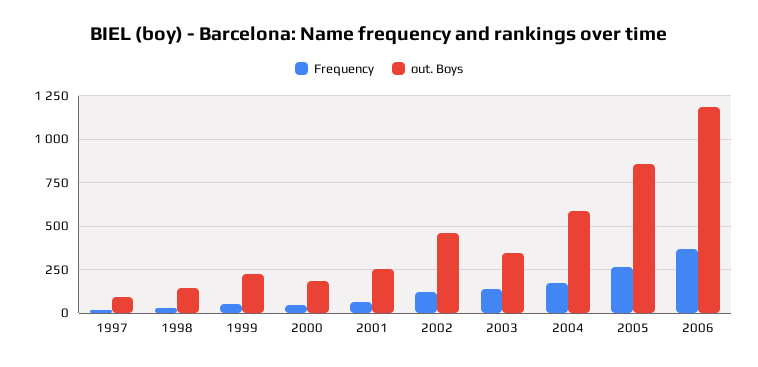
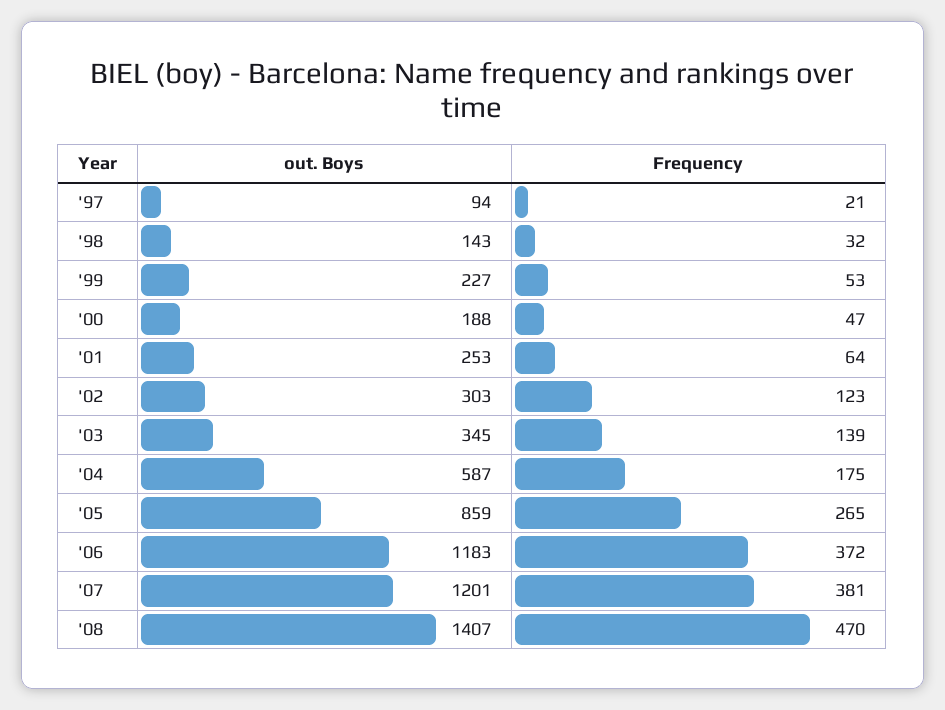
out. Boys, 2002: 450 -> 303
out. Boys, '07: none -> 1201
Frequency, '07: none -> 381
out. Boys, '08: none -> 1407
Frequency, '08: none -> 470

